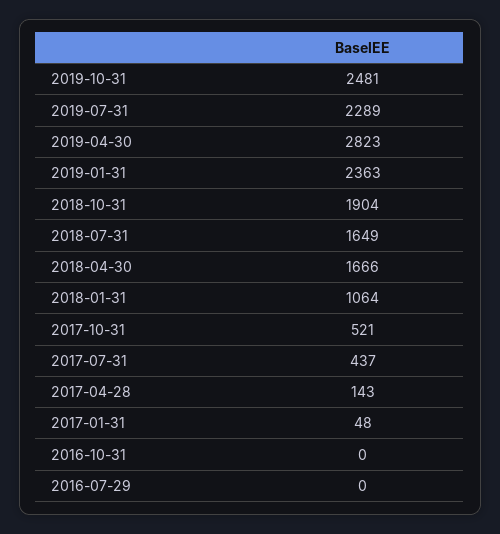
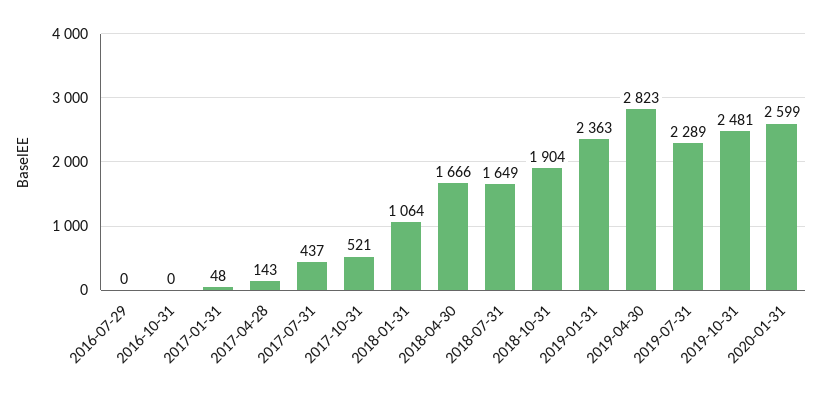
2020-01-31: none -> 2599

